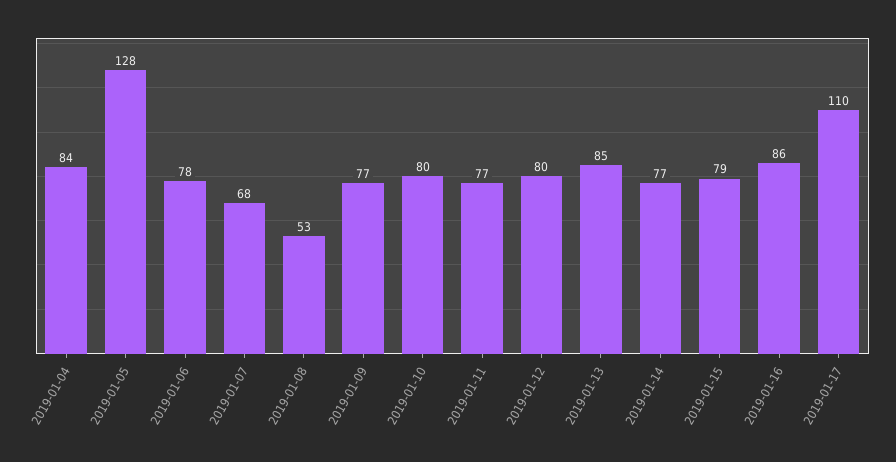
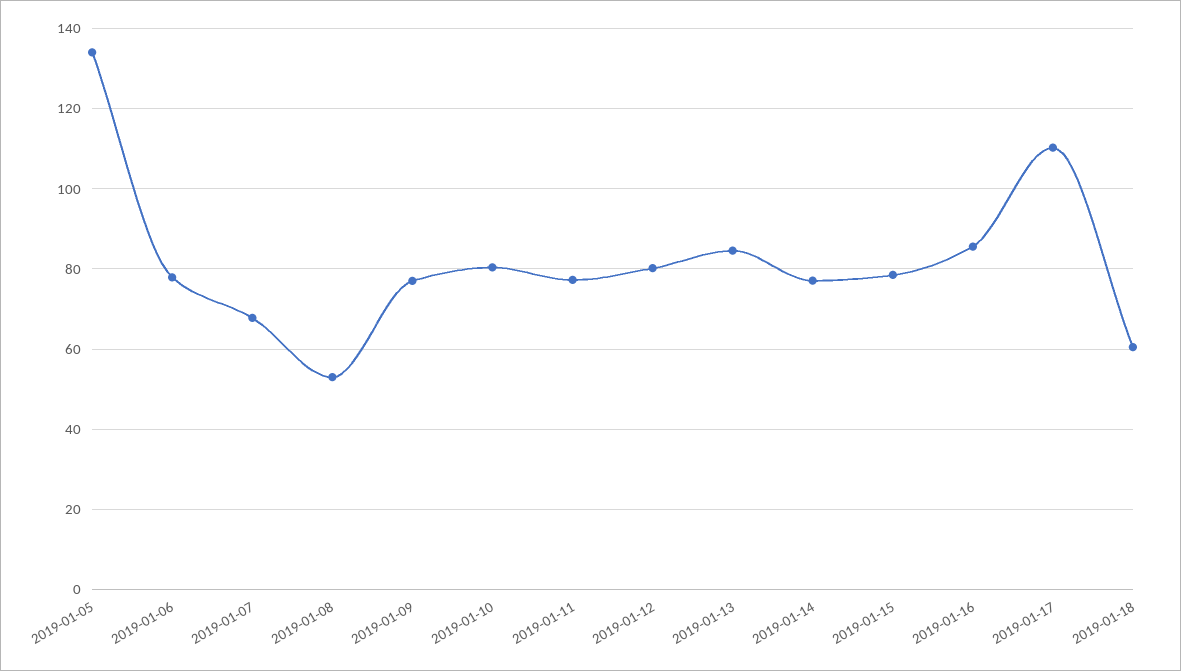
2019-01-04: 84 -> none
2019-01-05: 128 -> 134
2019-01-18: none -> 60

